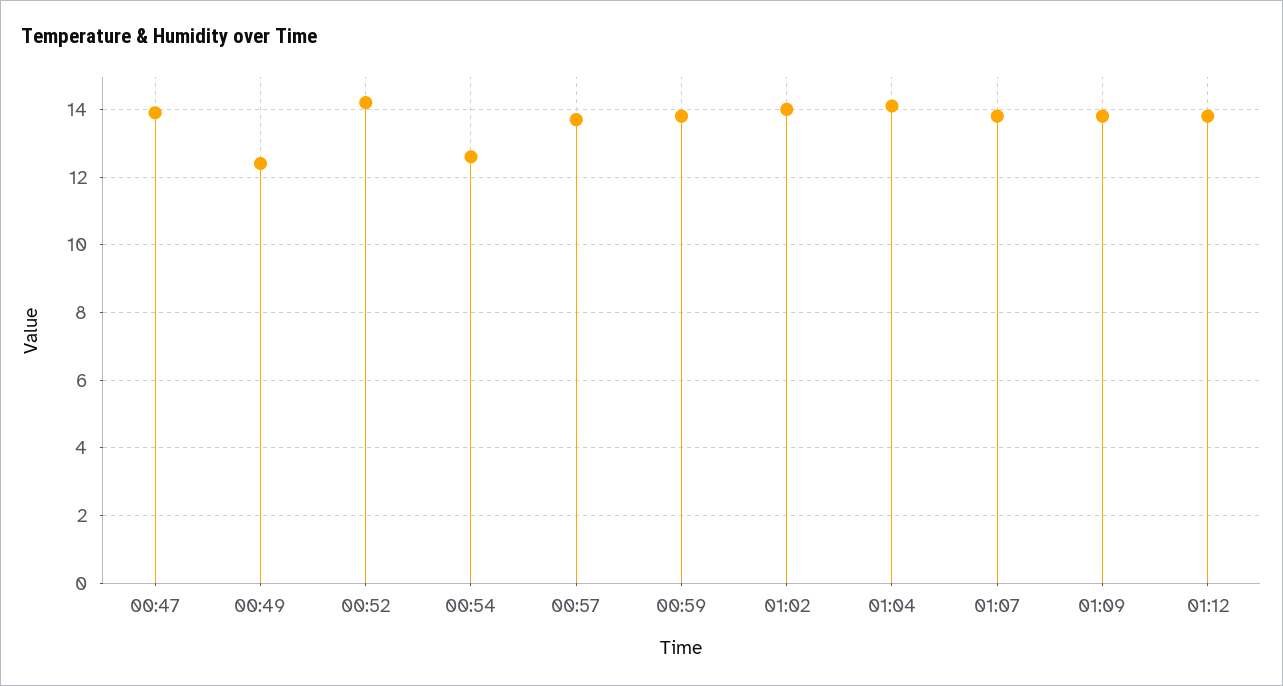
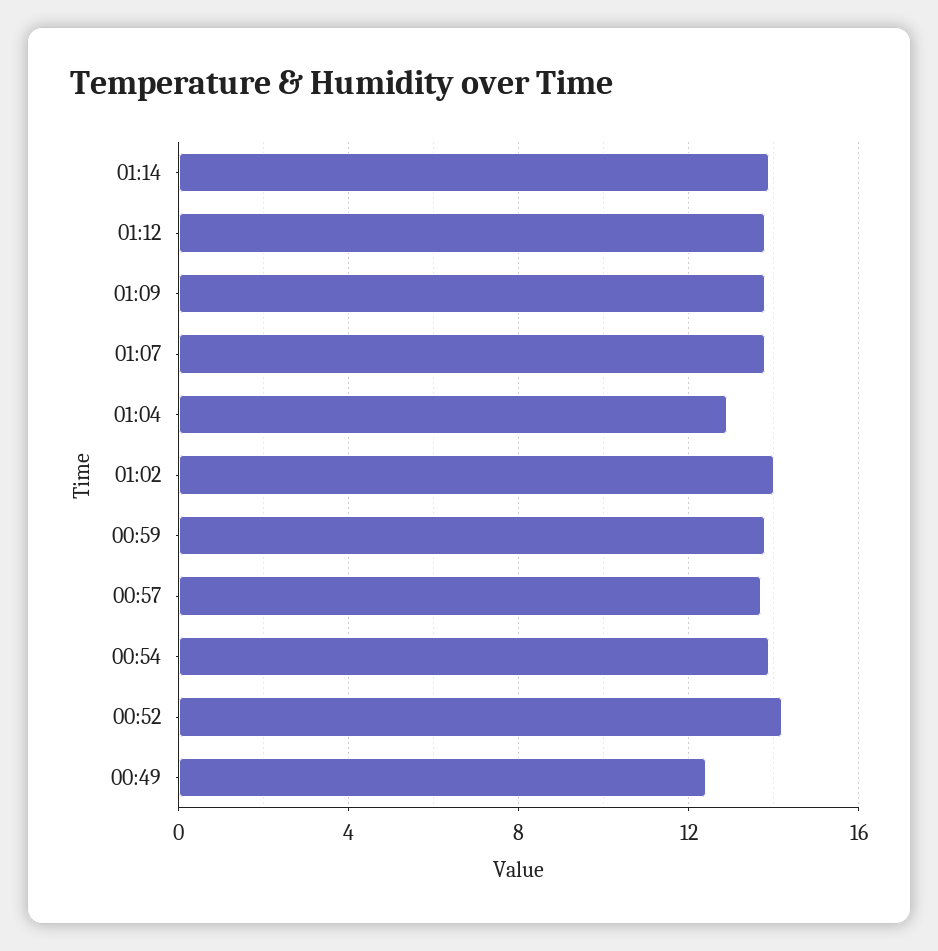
00:47: 14 -> none
00:54: 12.5 -> 14
01:04: 14 -> 13
01:14: none -> 14

